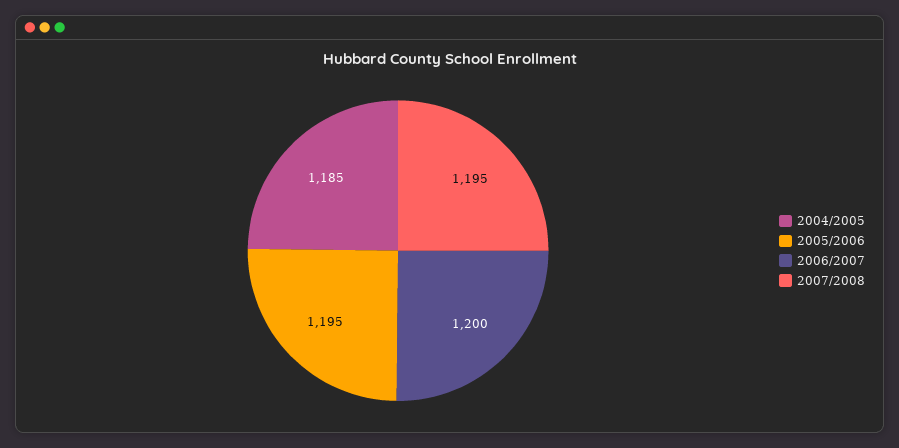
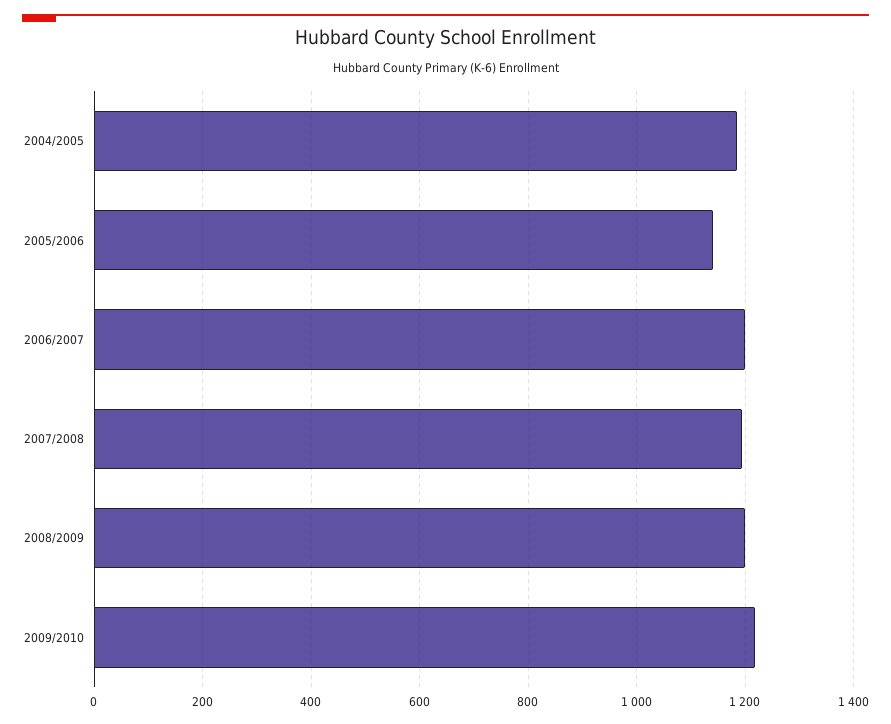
2005/2006: 1195 -> 1140
2008/2009: none -> 1200
2009/2010: none -> 1220

